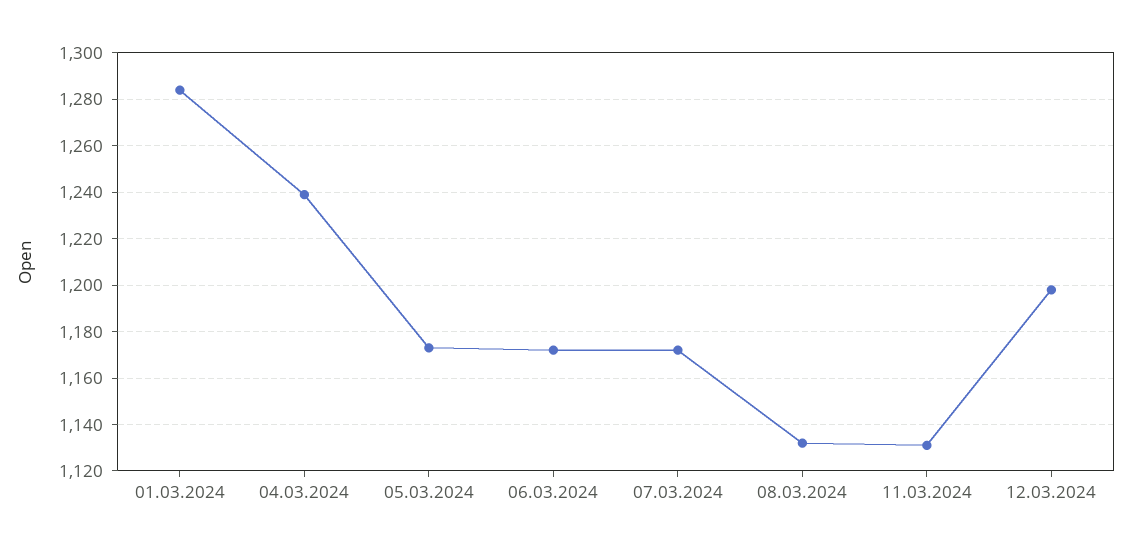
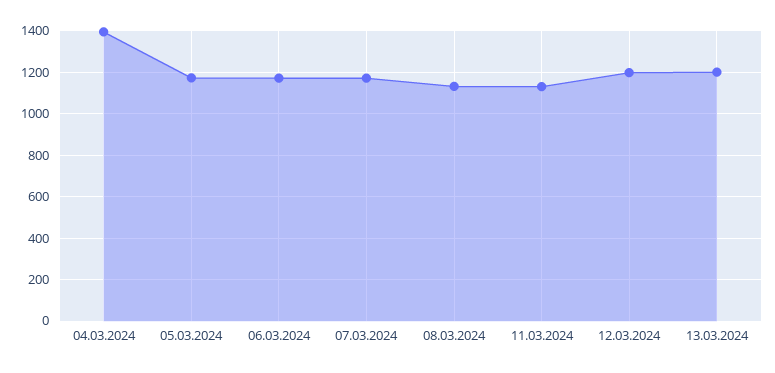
01.03.2024: 1285 -> none
04.03.2024: 1240 -> 1400
13.03.2024: none -> 1200

